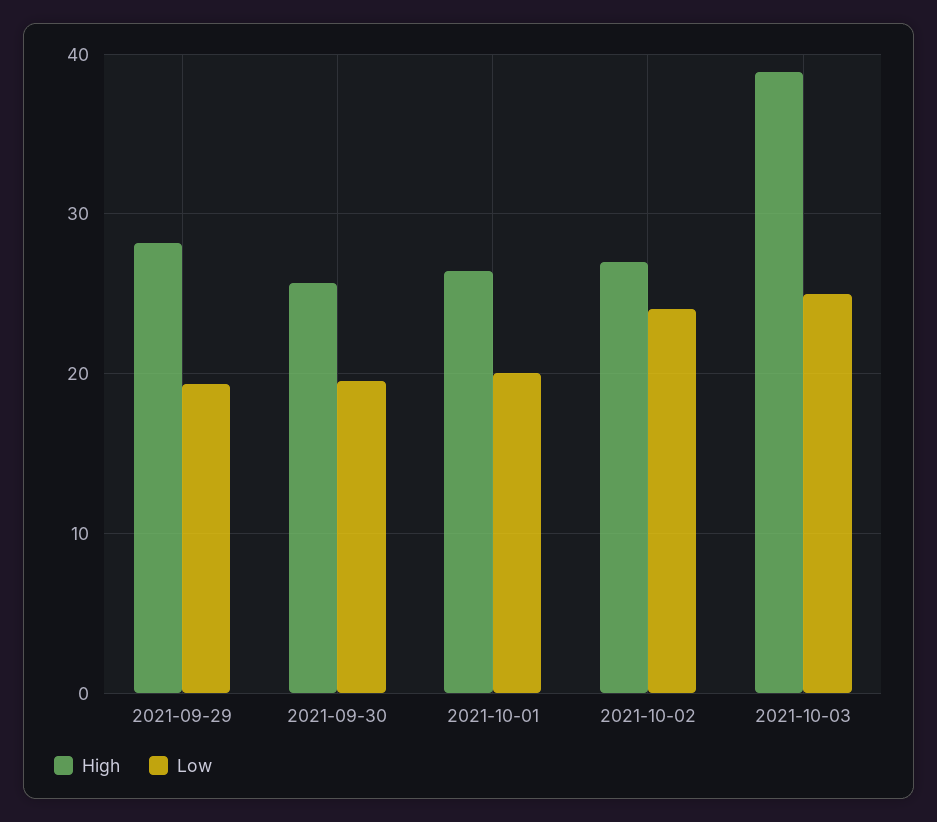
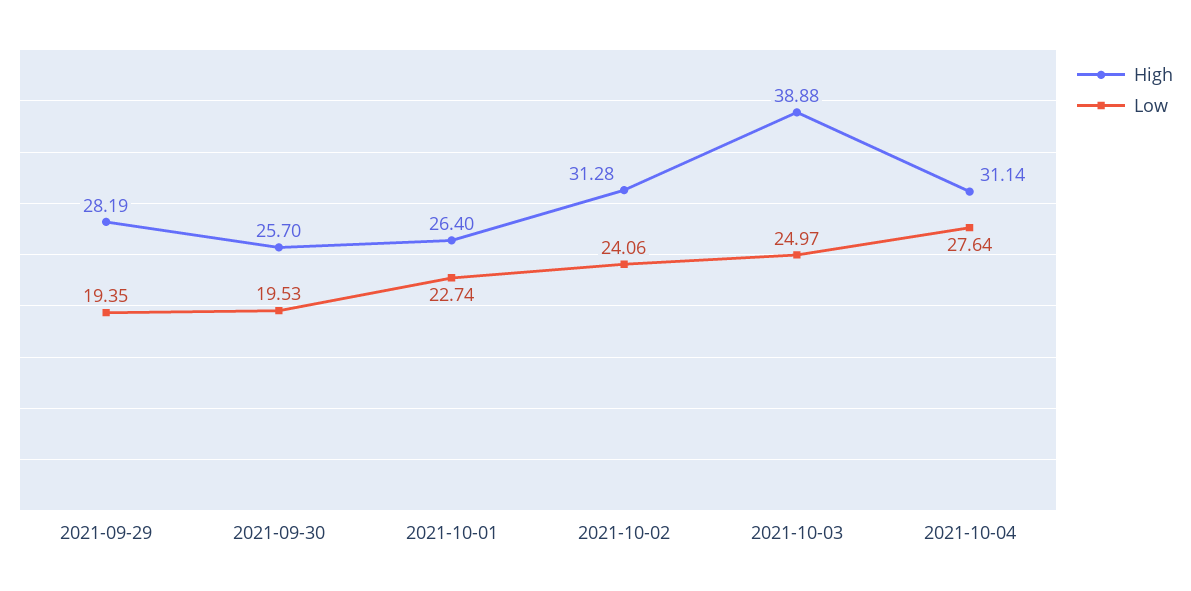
Low, 2021-10-01: 20 -> 22.74
High, 2021-10-02: 27 -> 31.28
High, 2021-10-04: none -> 31.14
Low, 2021-10-04: none -> 27.64

